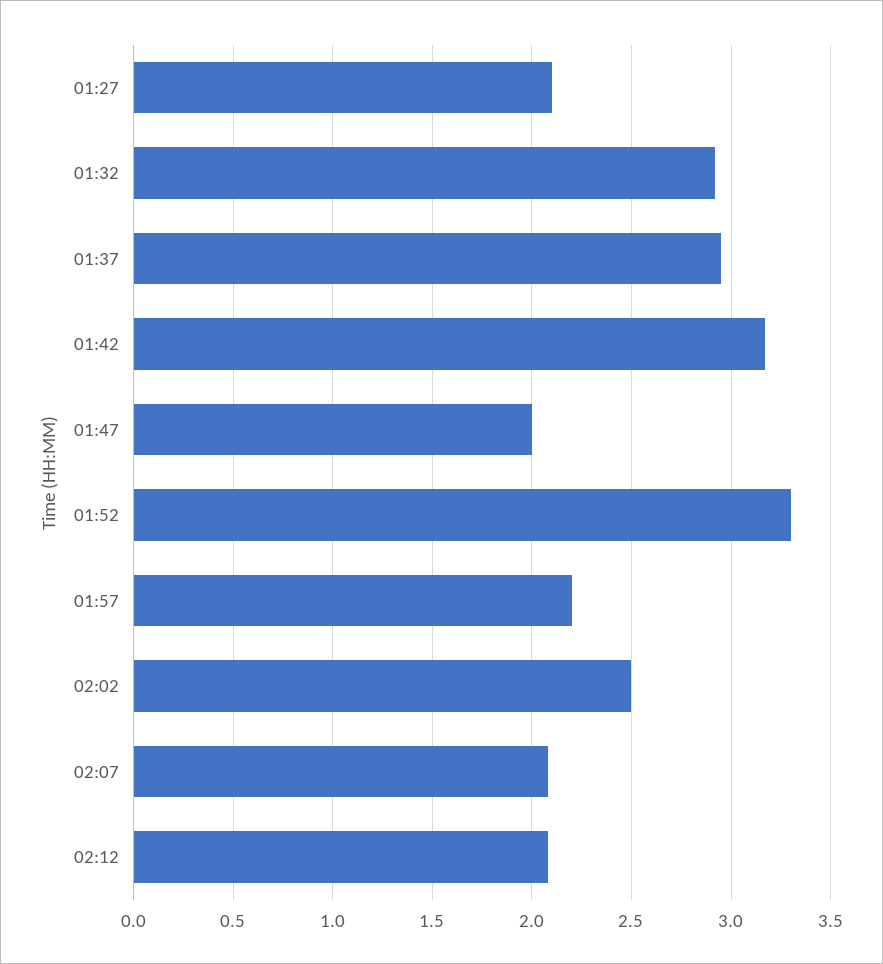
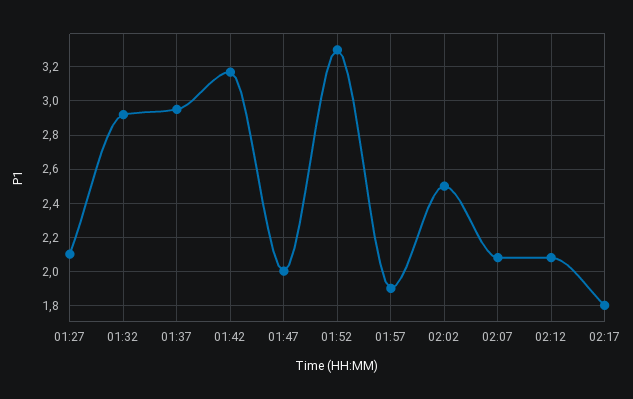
01:57: 2.2 -> 1.9
02:17: none -> 1.8

